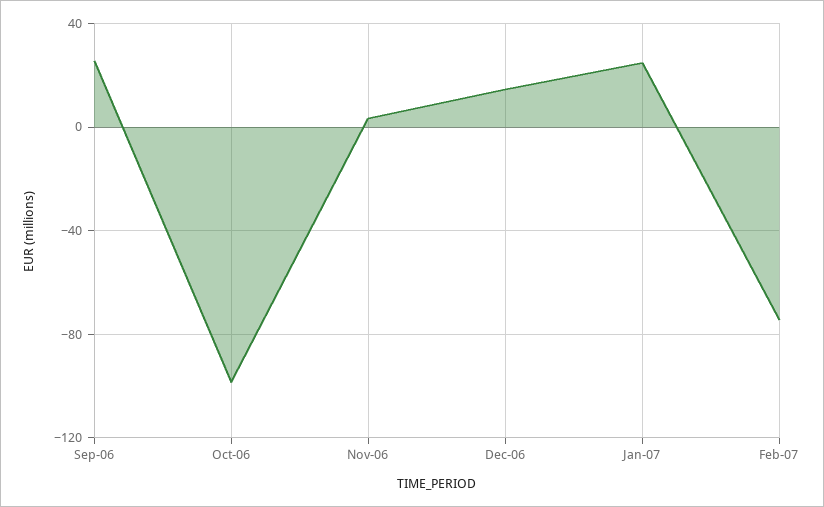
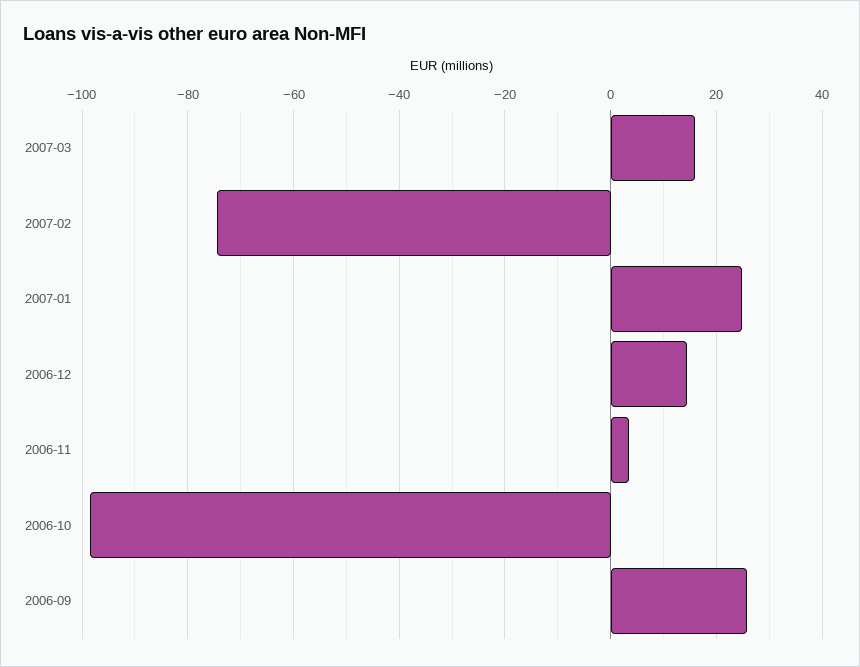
2007-03: none -> 16

